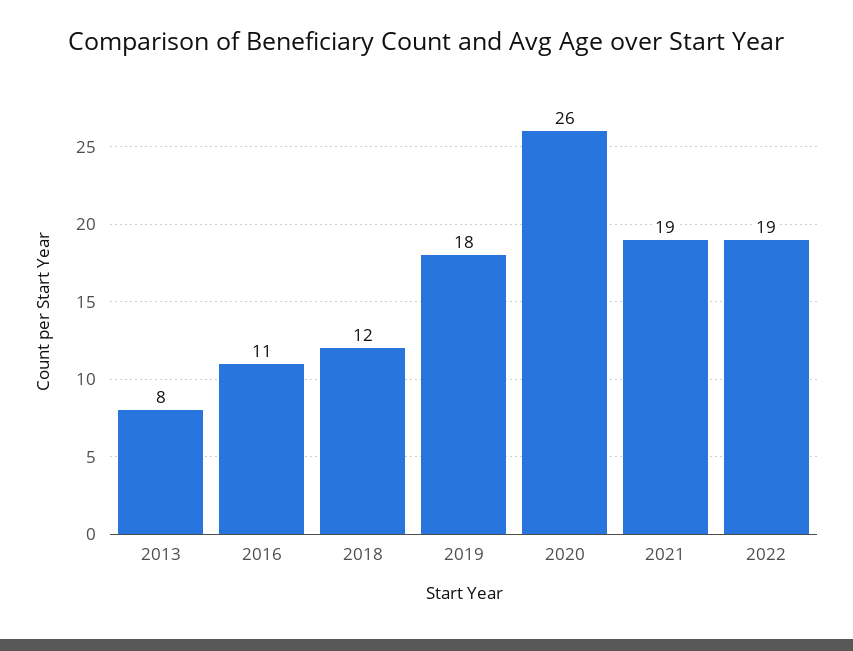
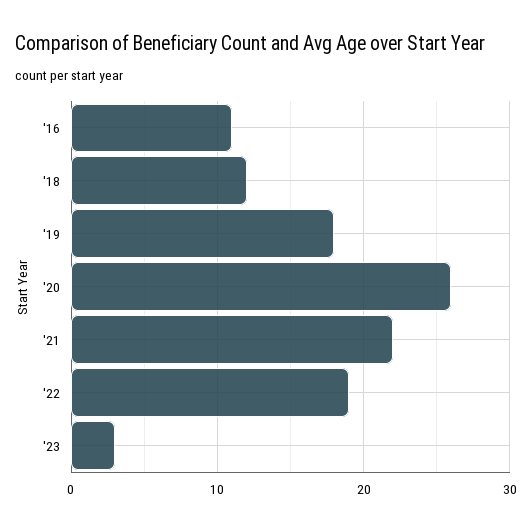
2013: 8 -> none
2021: 19 -> 22
'23: none -> 3

